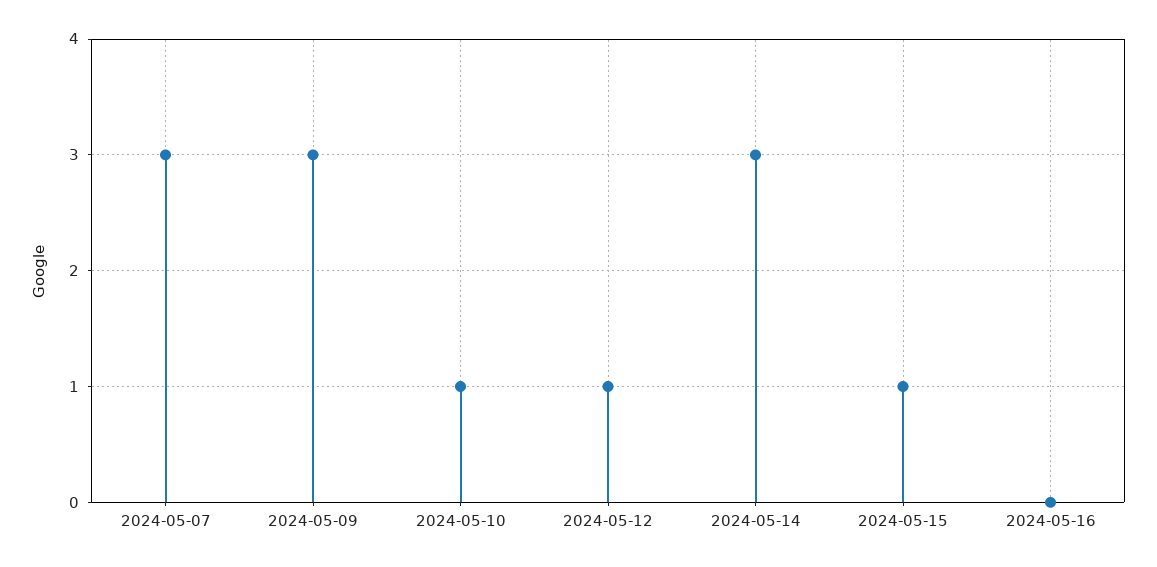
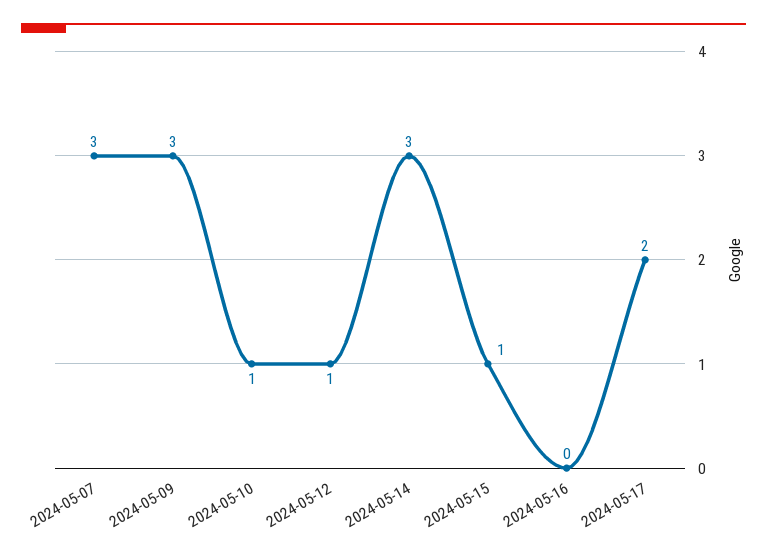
2024-05-17: none -> 2

